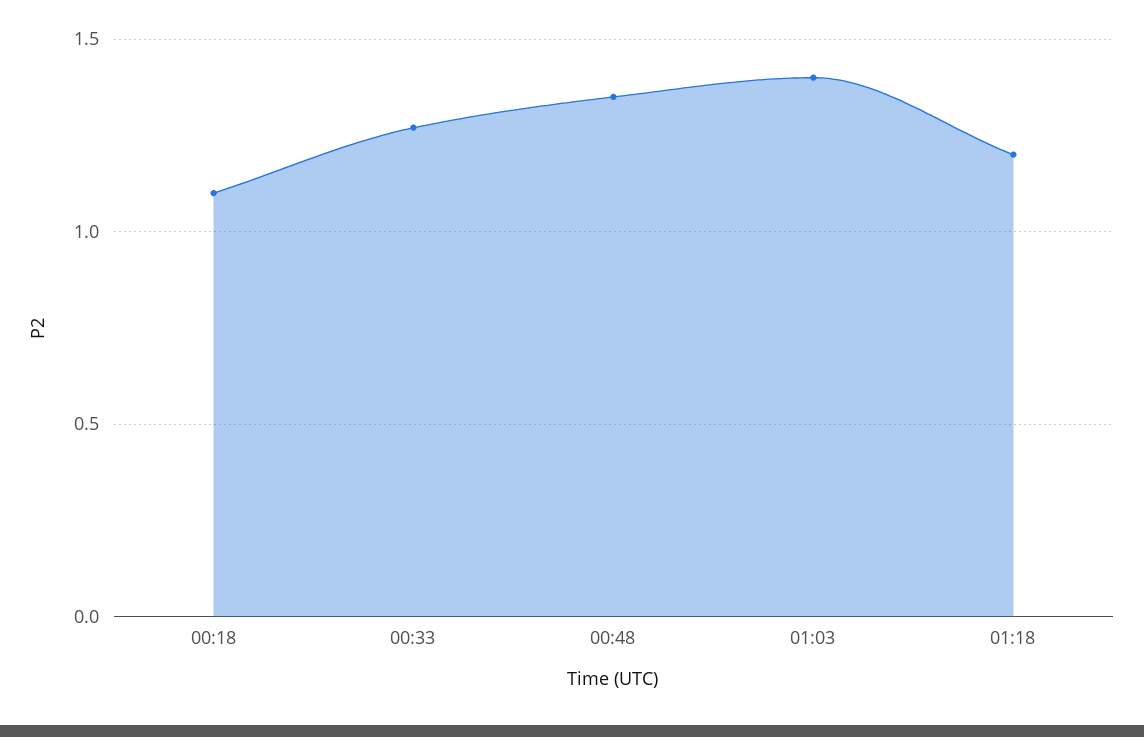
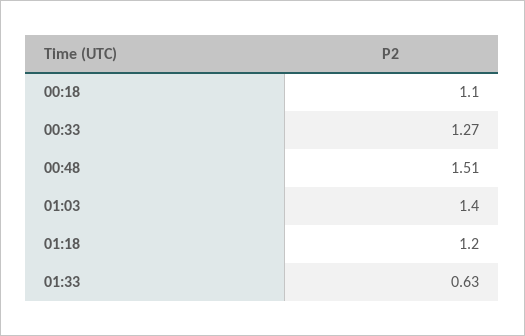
00:48: 1.35 -> 1.51
01:33: none -> 0.63

